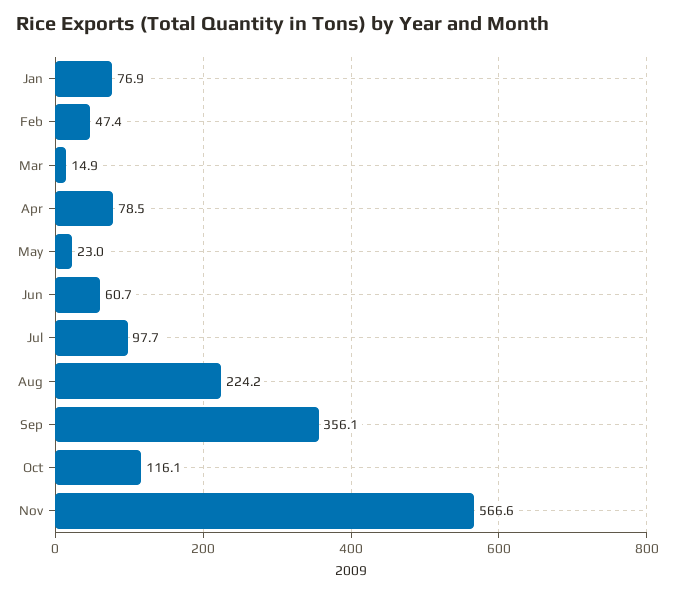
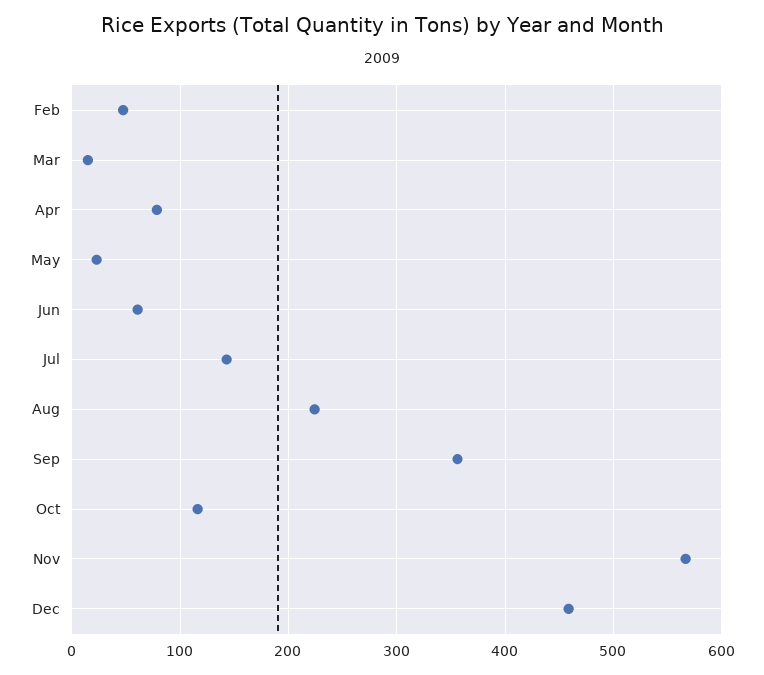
Jan: 76.9 -> none
Jul: 97.7 -> 140
Dec: none -> 460

